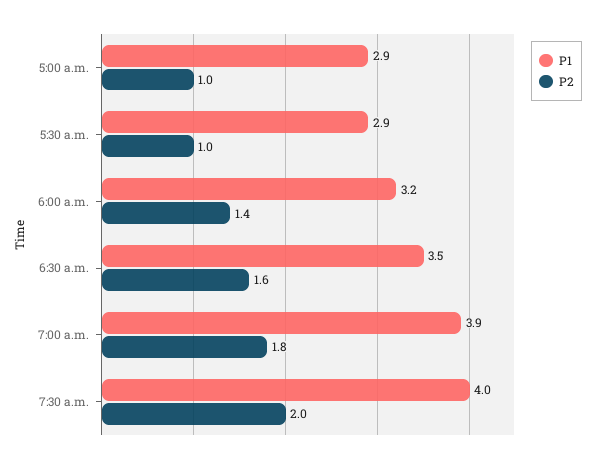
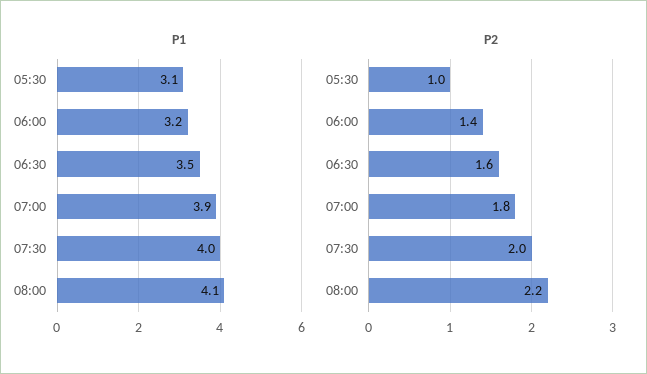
P1, 5:00 a.m.: 2.9 -> none
P2, 5:00 a.m.: 1 -> none
P1, 5:30 a.m.: 2.9 -> 3.1
P1, 08:00: none -> 4.1
P2, 08:00: none -> 2.2

